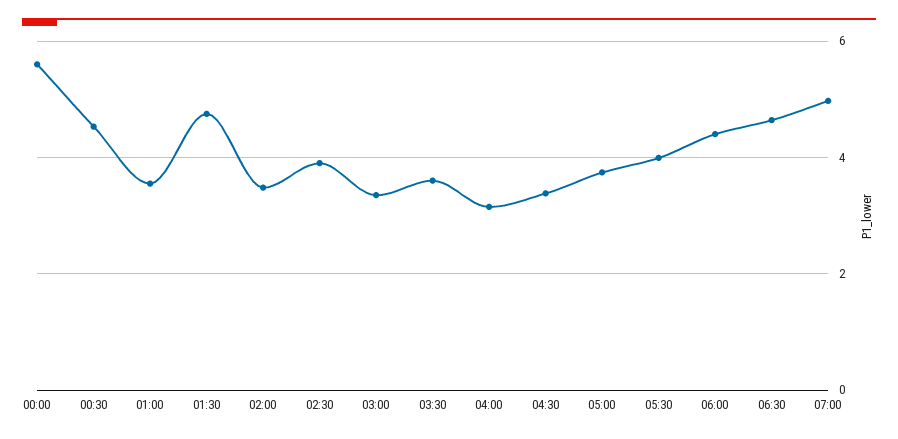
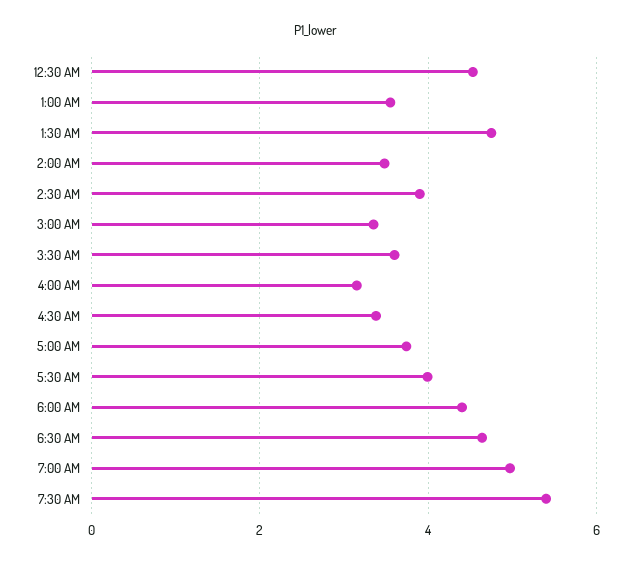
00:00: 5.6 -> none
7:30 AM: none -> 5.4

